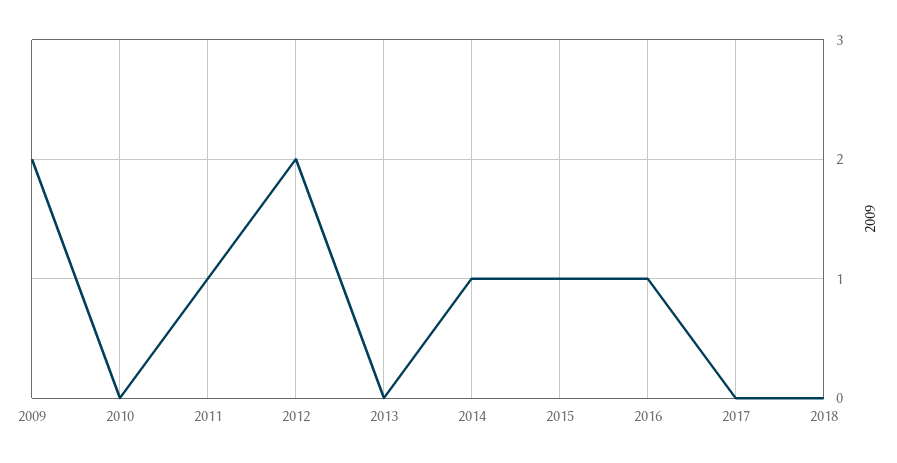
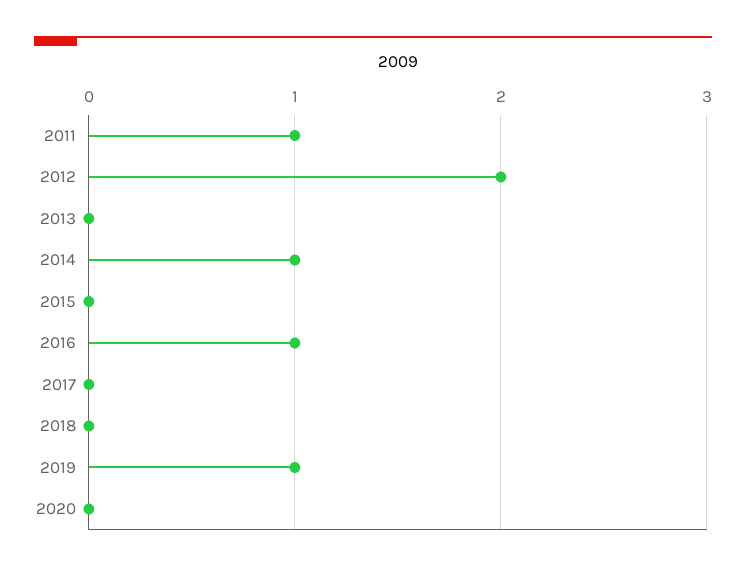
2009: 2 -> none
2010: 0 -> none
2015: 1 -> 0
2019: none -> 1
2020: none -> 0

